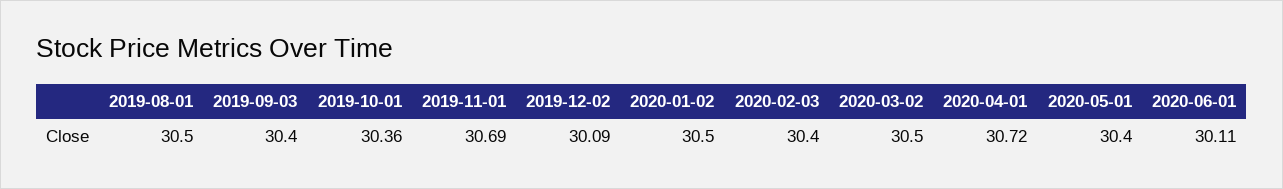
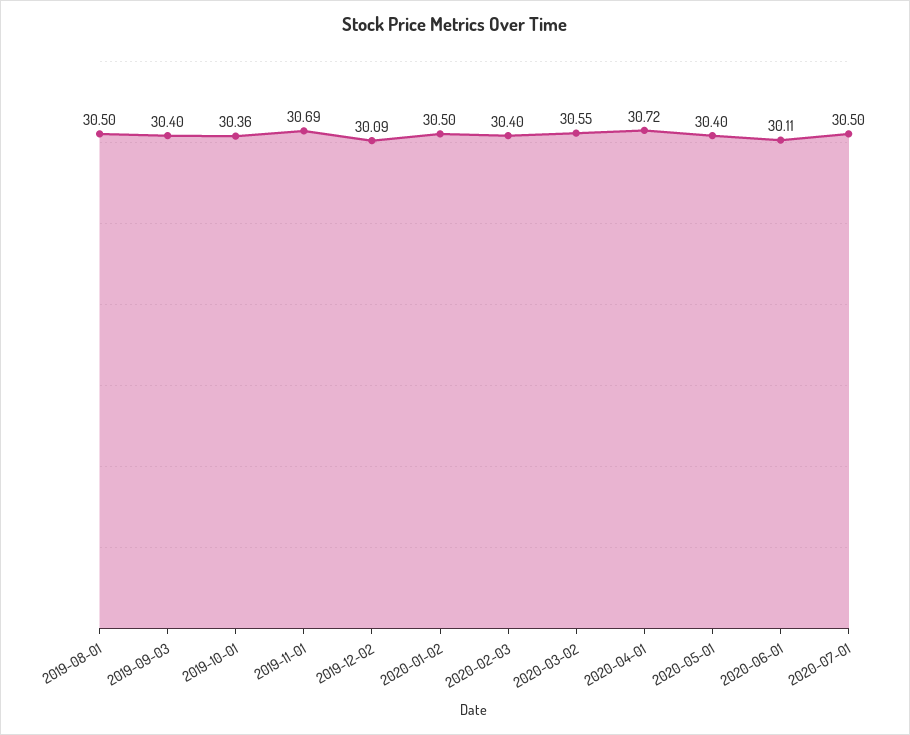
2020-03-02: 30.5 -> 30.55
2020-07-01: none -> 30.5

